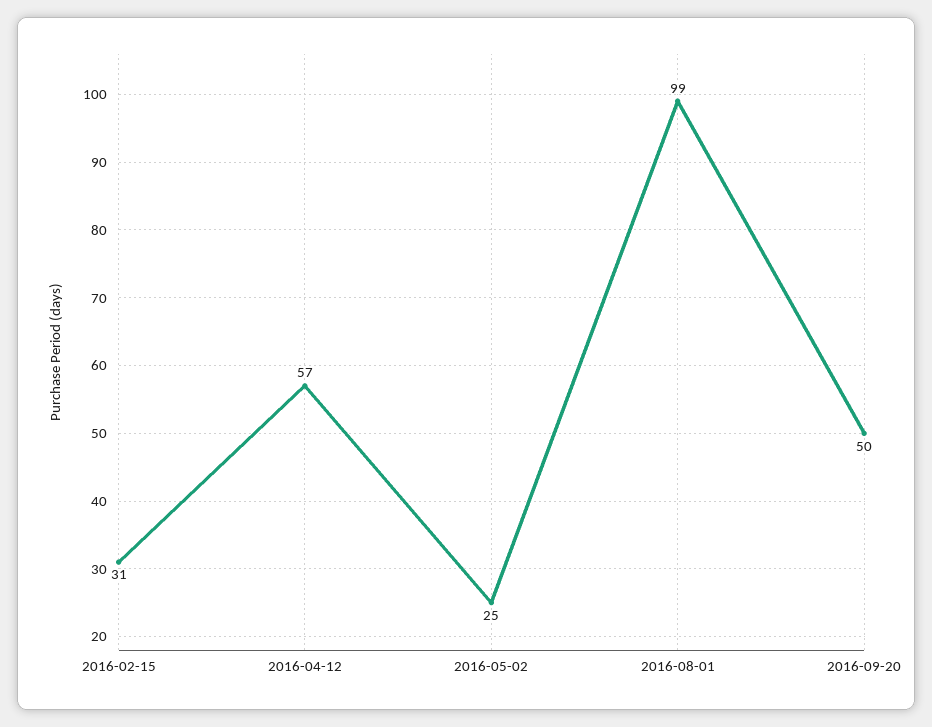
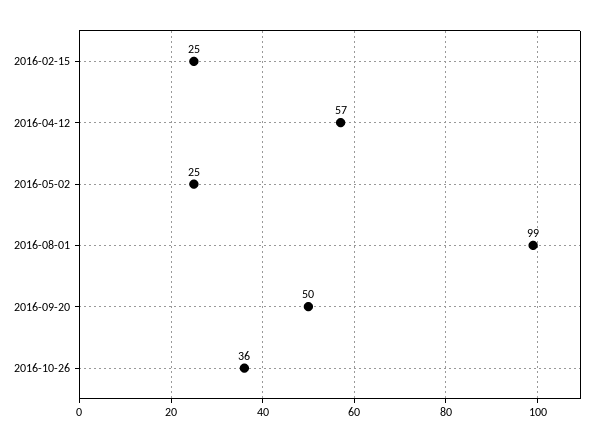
2016-02-15: 31 -> 25
2016-10-26: none -> 36

